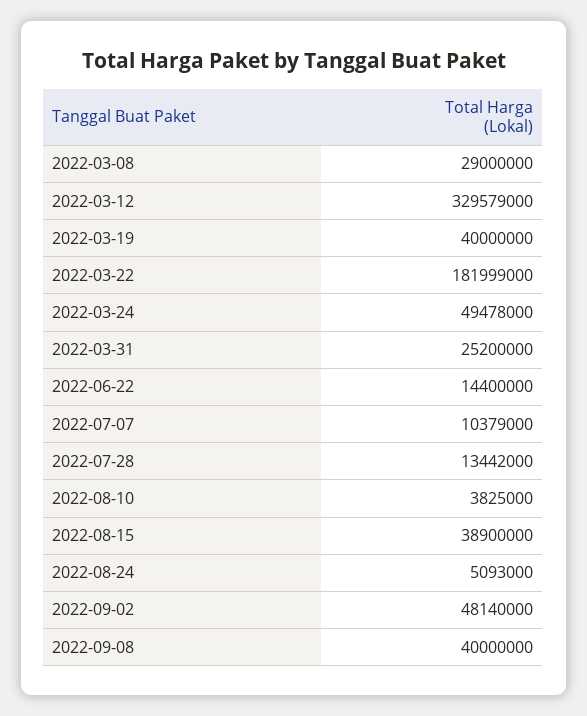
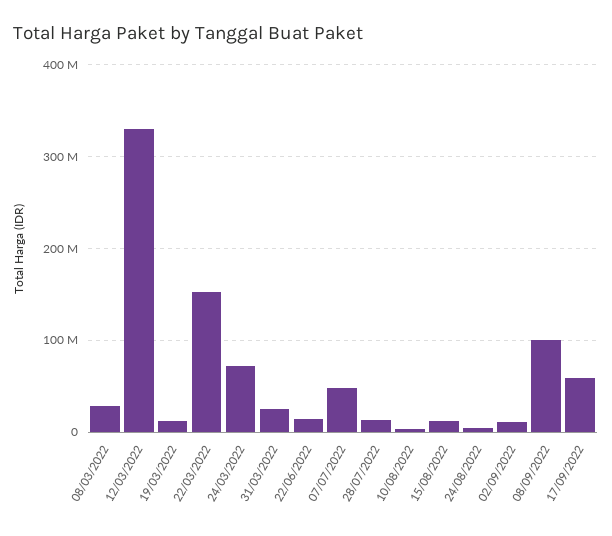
2022-03-19: 40000000 -> 10000000
2022-03-22: 181999000 -> 150000000
2022-03-24: 49478000 -> 70000000
2022-07-07: 10379000 -> 50000000
2022-08-15: 38900000 -> 10000000
2022-09-02: 48140000 -> 10000000
2022-09-08: 40000000 -> 100000000
17/09/2022: none -> 60000000

